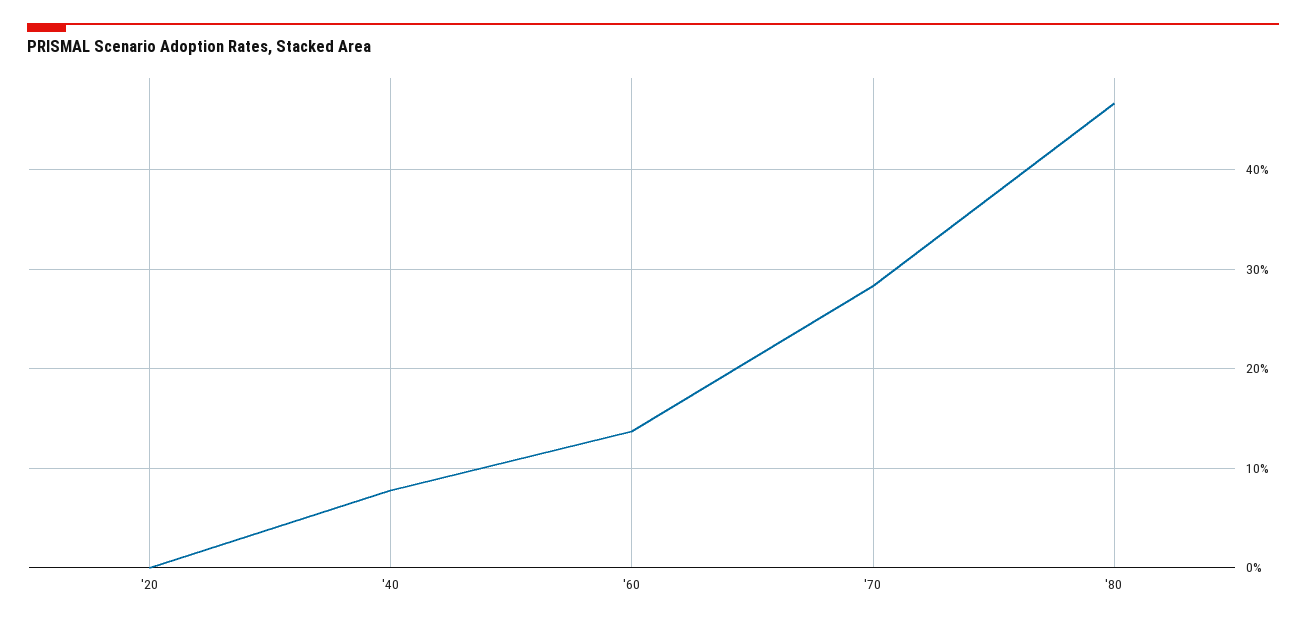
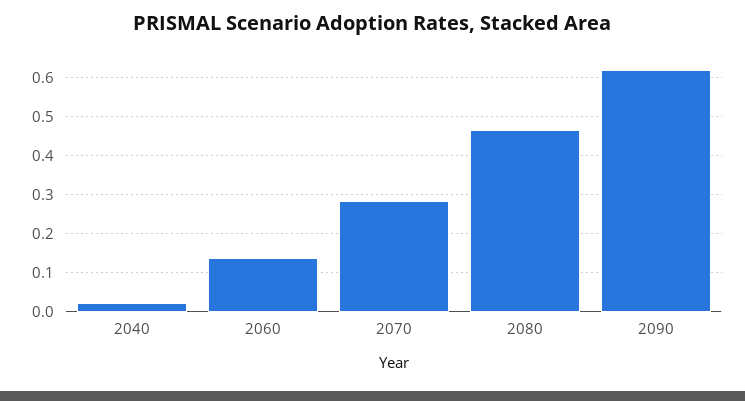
'20: 0 -> none
'40: 0.08 -> 0.02
2090: none -> 0.62

